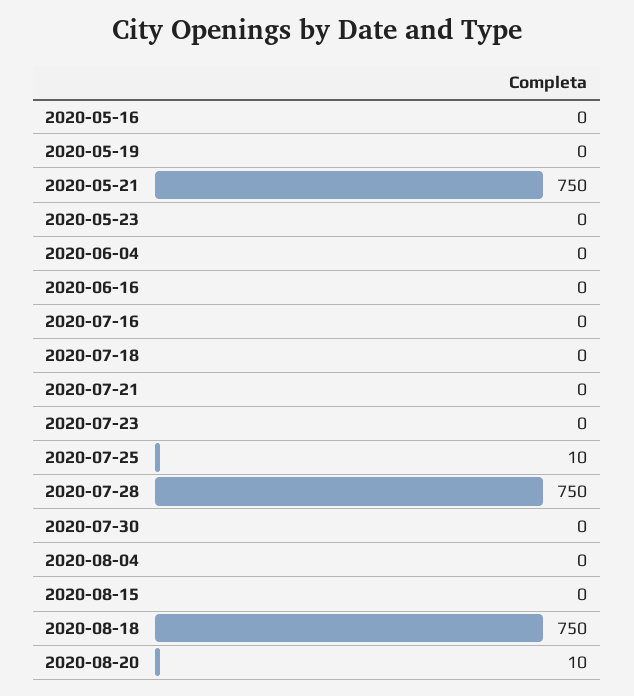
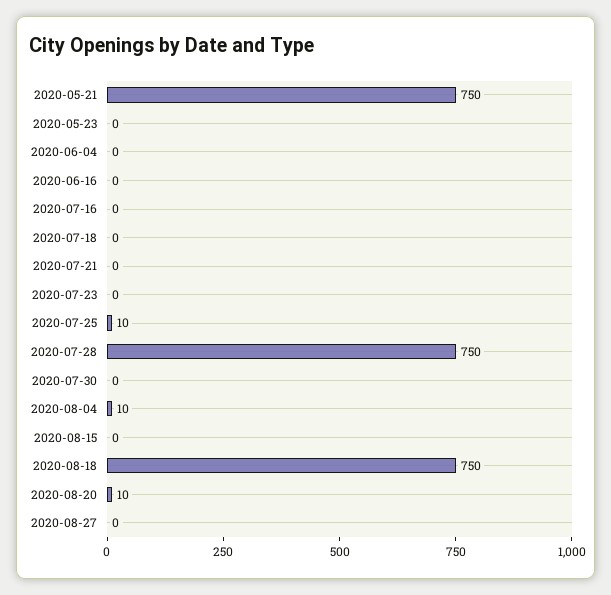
2020-05-16: 0 -> none
2020-05-19: 0 -> none
2020-08-04: 0 -> 10
2020-08-27: none -> 0

